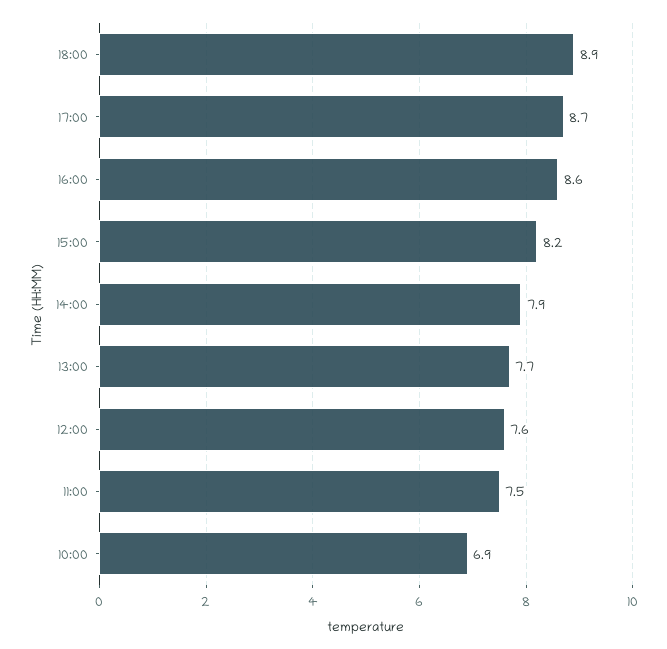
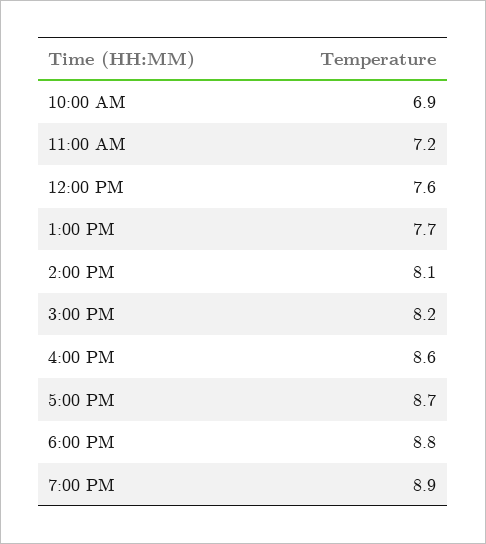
18:00: 8.9 -> 8.8
14:00: 7.9 -> 8.1
11:00: 7.5 -> 7.2
7:00 PM: none -> 8.9

